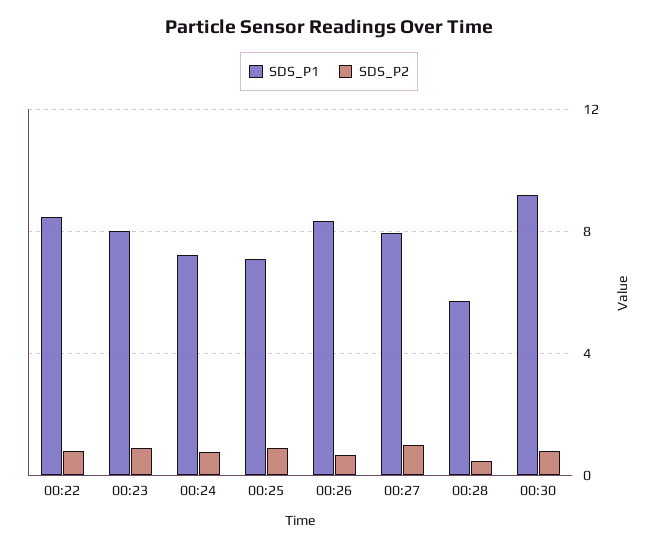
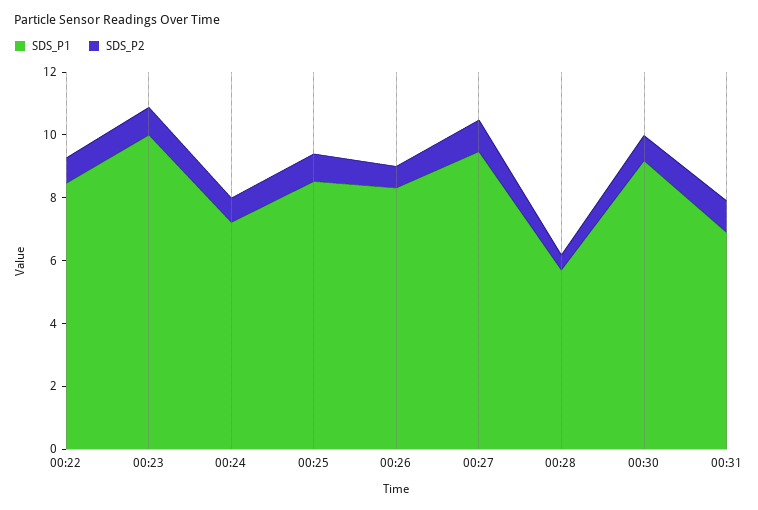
SDS_P1, 00:23: 8 -> 10
SDS_P1, 00:25: 7 -> 8.5
SDS_P1, 00:27: 8 -> 9.5
SDS_P1, 00:31: none -> 7
SDS_P2, 00:31: none -> 1

